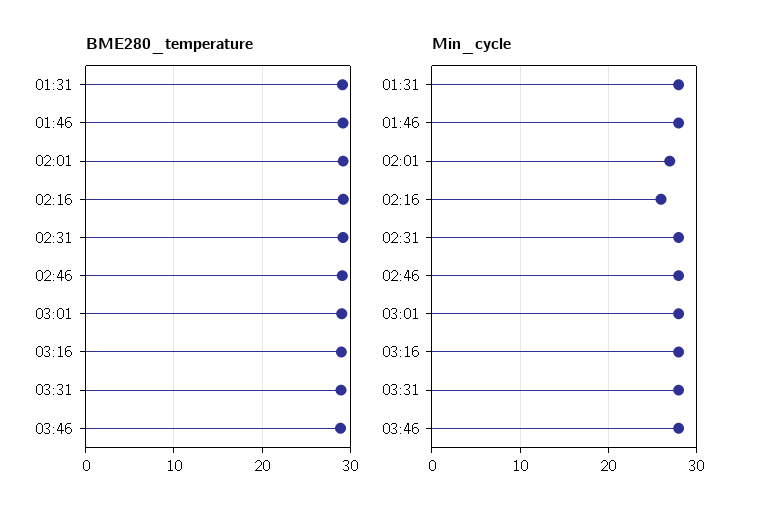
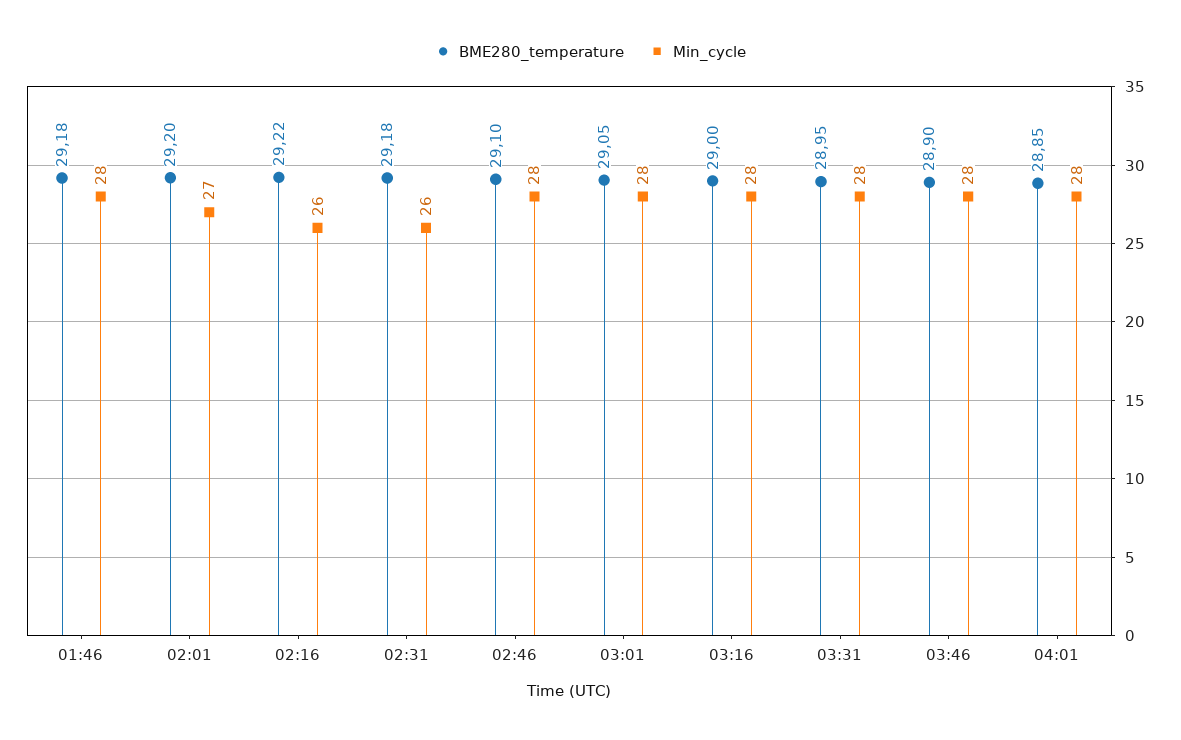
BME280_temperature, 01:31: 29 -> none
Min_cycle, 01:31: 28 -> none
Min_cycle, 02:31: 28 -> 26
BME280_temperature, 04:01: none -> 28.85
Min_cycle, 04:01: none -> 28

